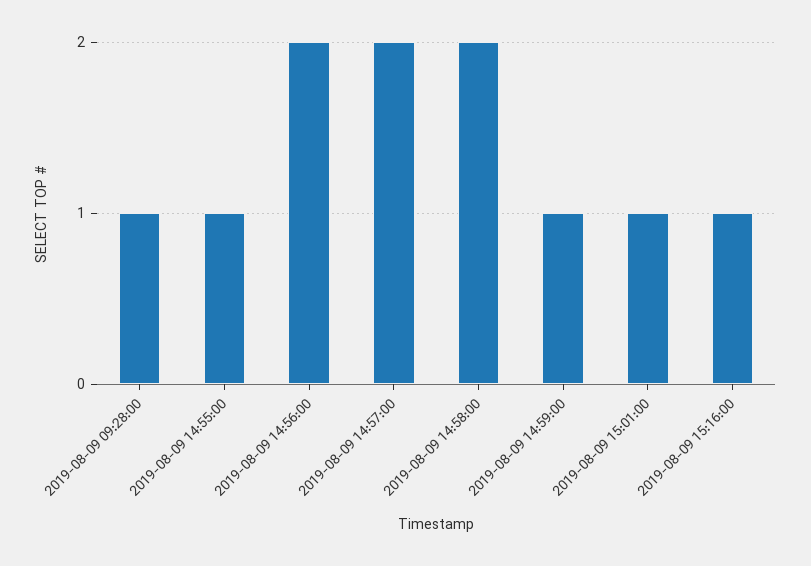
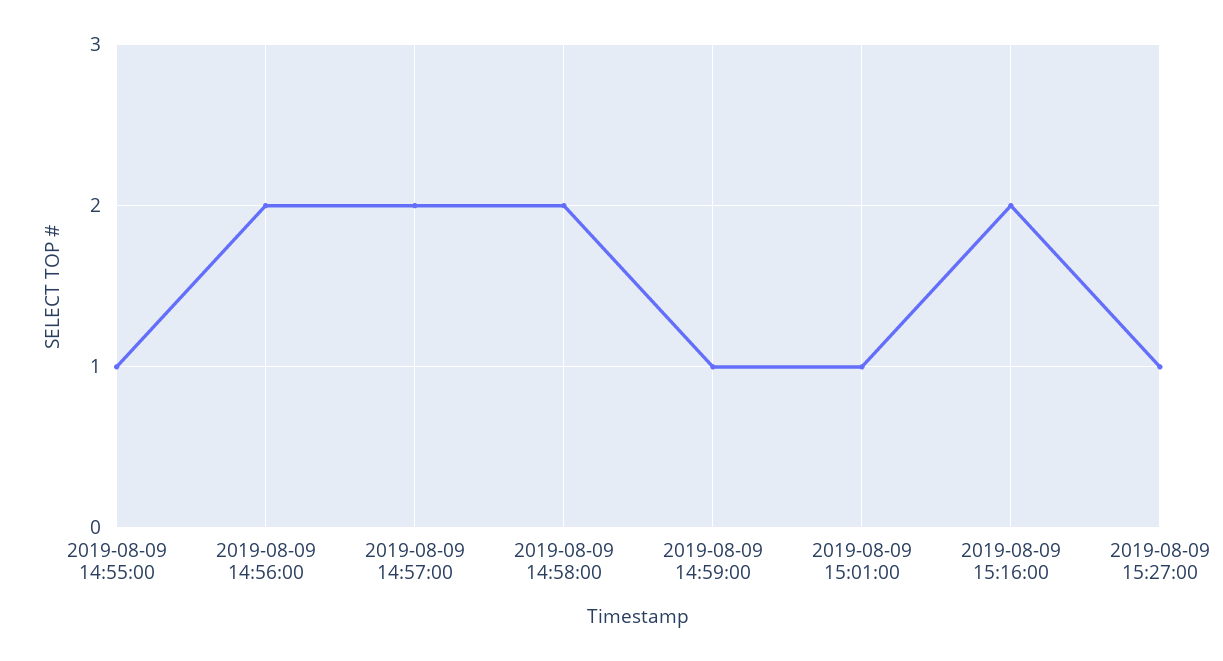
2019-08-09 09:28:00: 1 -> none
2019-08-09 15:16:00: 1 -> 2
2019-08-09 15:27:00: none -> 1

